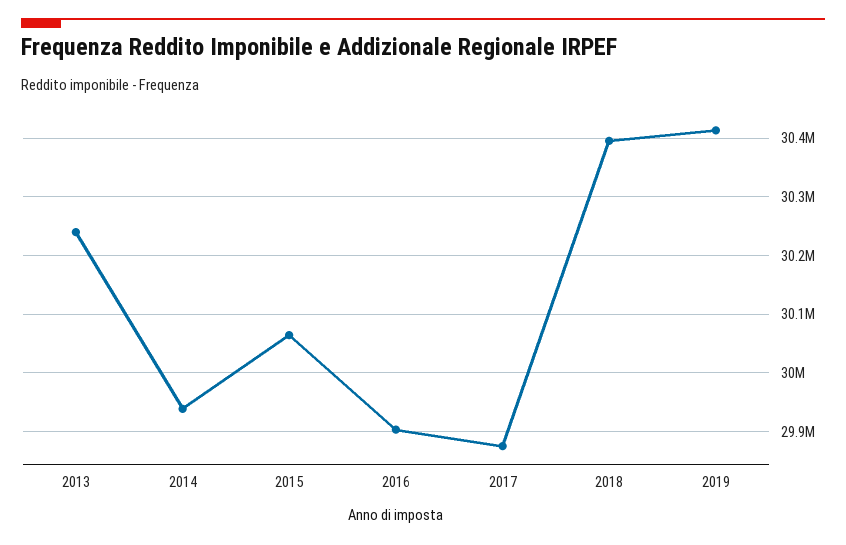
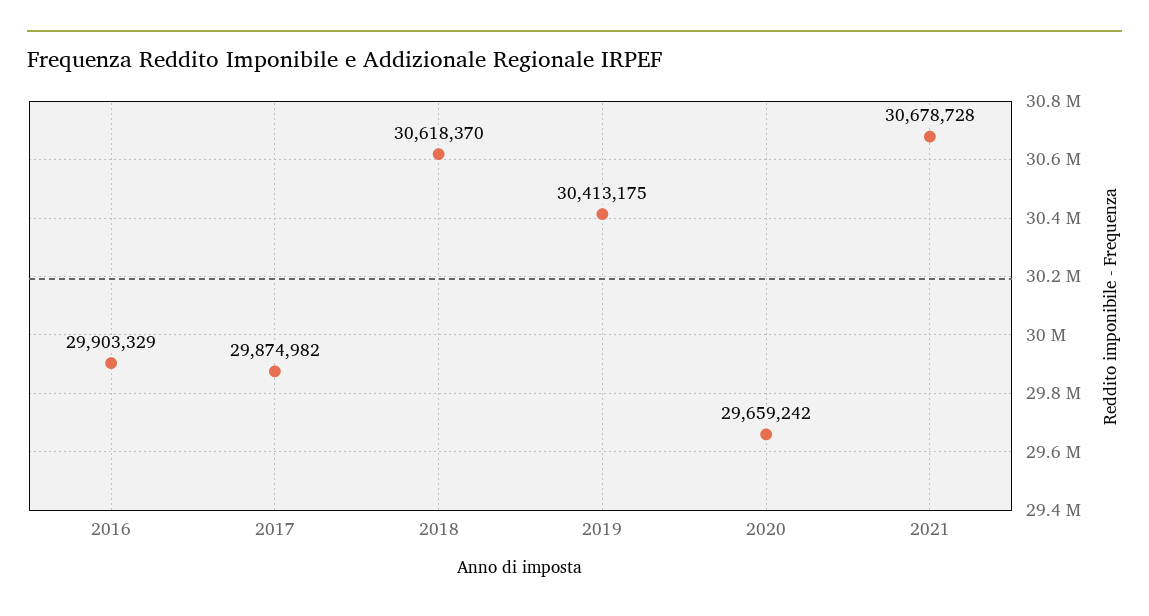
2013: 30240000 -> none
2014: 29940000 -> none
2015: 30060000 -> none
2018: 30400000 -> 30618370
2020: none -> 29659242
2021: none -> 30678728

